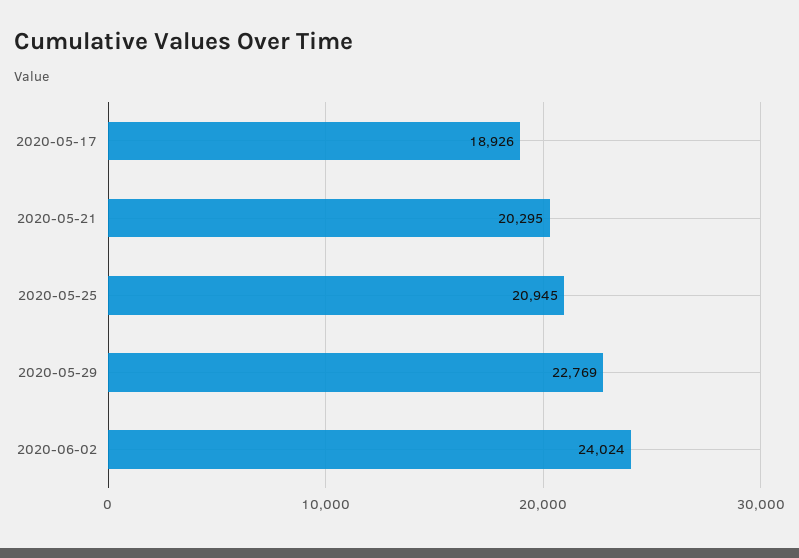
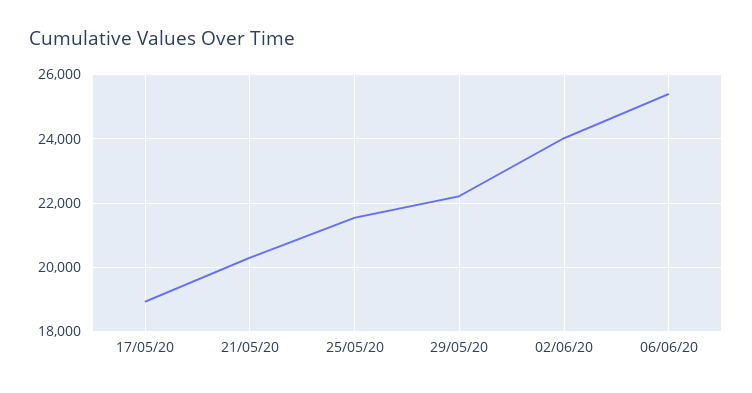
2020-05-25: 20945 -> 21600
2020-05-29: 22769 -> 22200
06/06/20: none -> 25400

